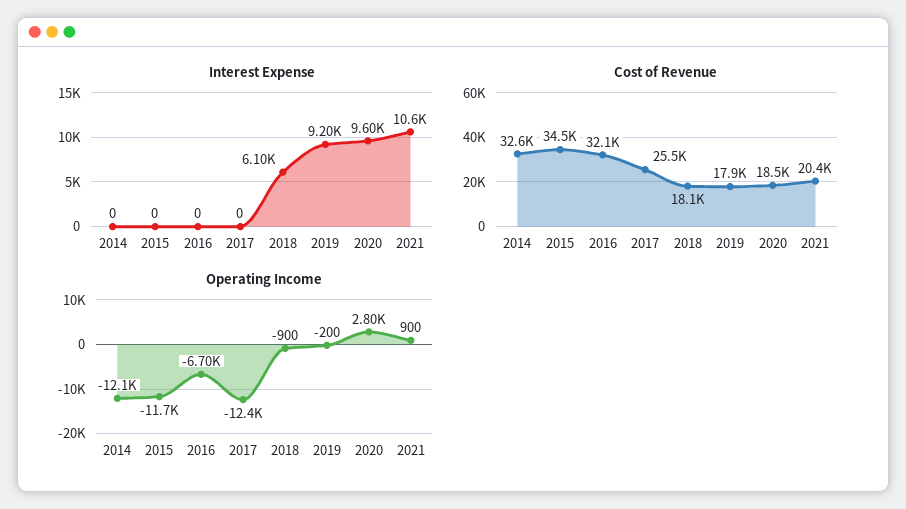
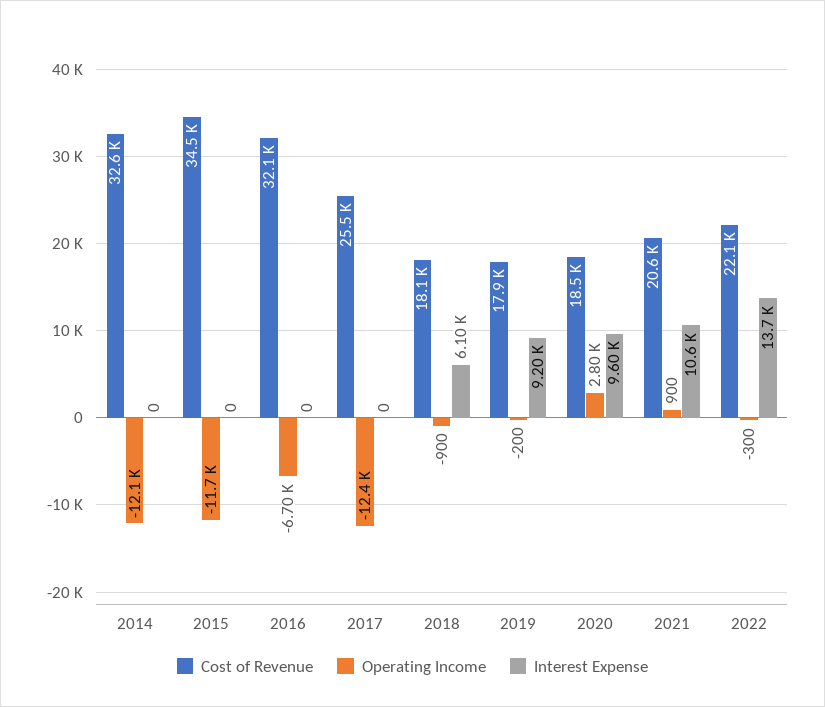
Cost of Revenue, 2021: 20400 -> 20600
Cost of Revenue, 2022: none -> 22100
Operating Income, 2022: none -> -300
Interest Expense, 2022: none -> 13700

